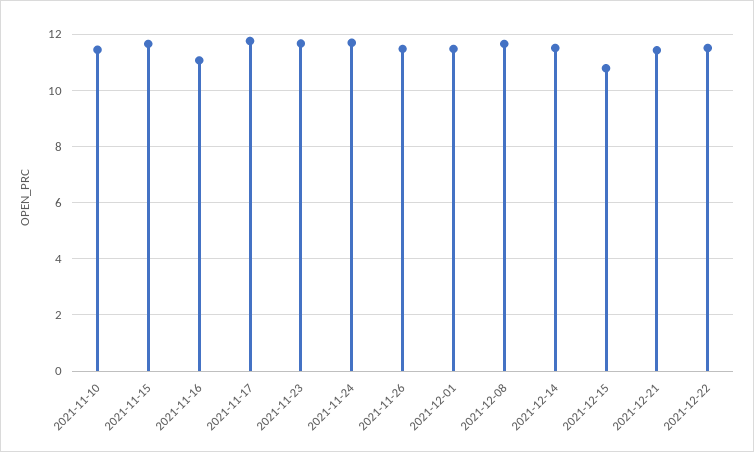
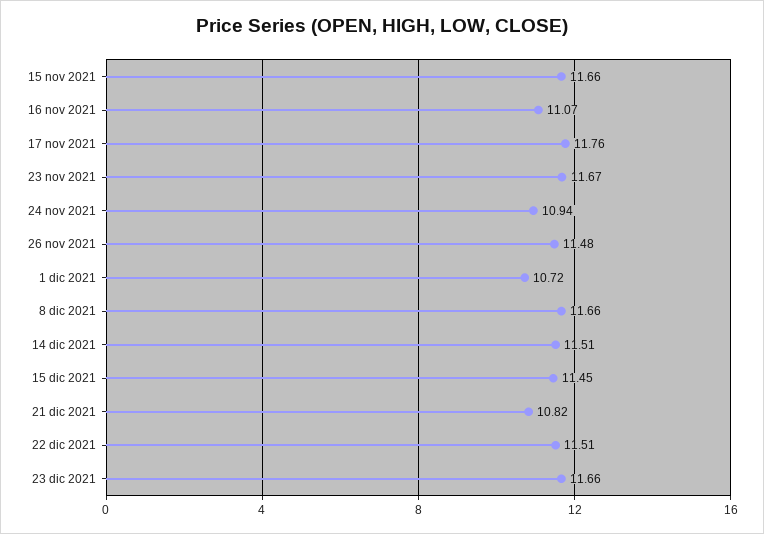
2021-11-10: 11.5 -> none
2021-11-24: 11.75 -> 10.94
2021-12-01: 11.5 -> 10.72
2021-12-15: 10.75 -> 11.45
2021-12-21: 11.5 -> 10.82
23 dic 2021: none -> 11.66

